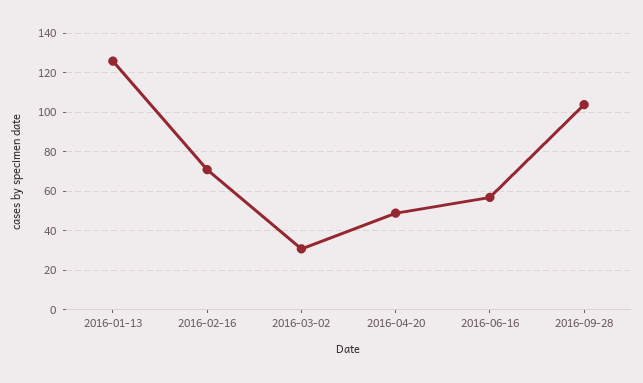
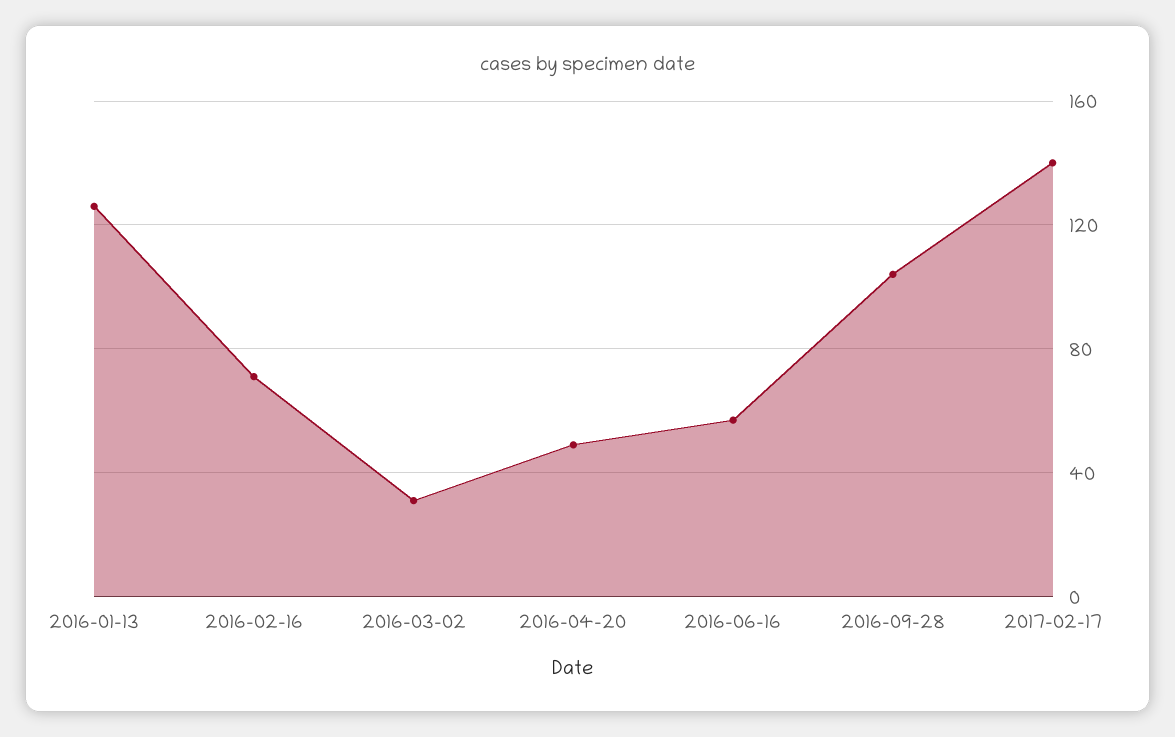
2017-02-17: none -> 140

